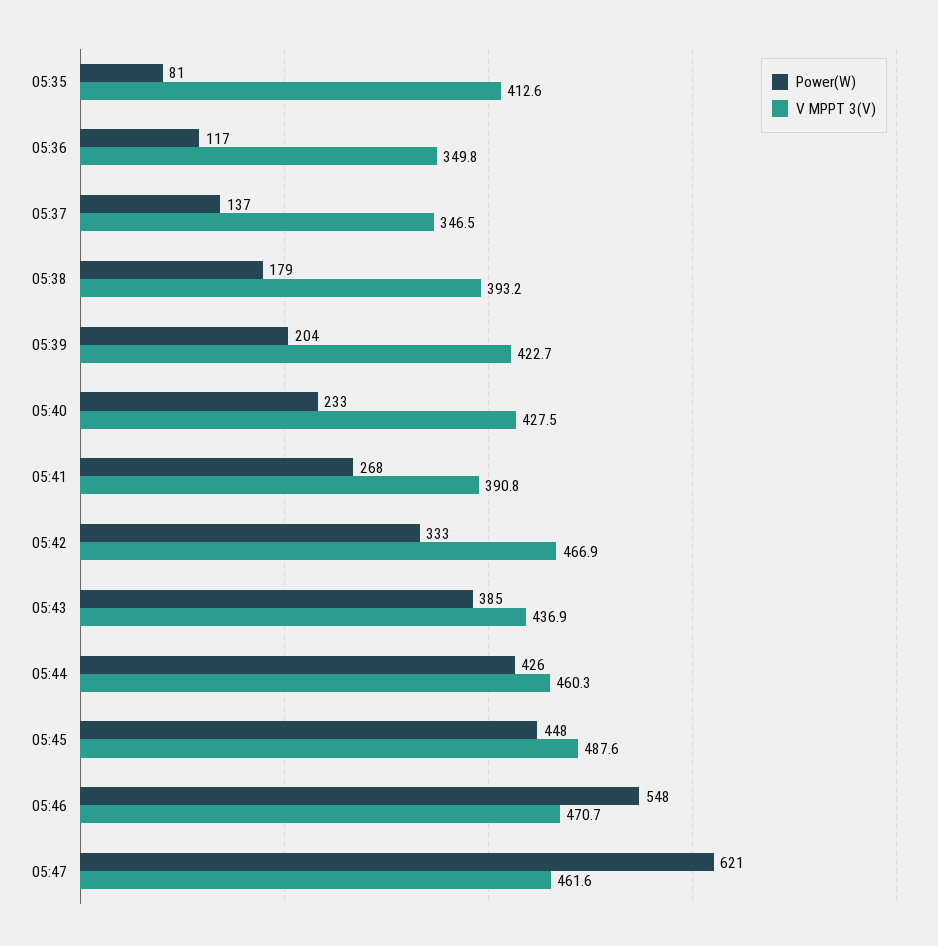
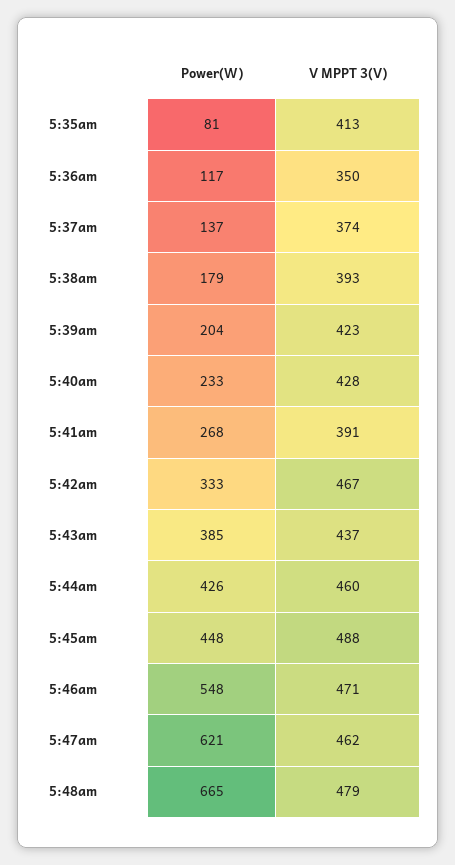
V MPPT 3(V), 05:37: 346.5 -> 374
Power(W), 5:48am: none -> 665
V MPPT 3(V), 5:48am: none -> 479

